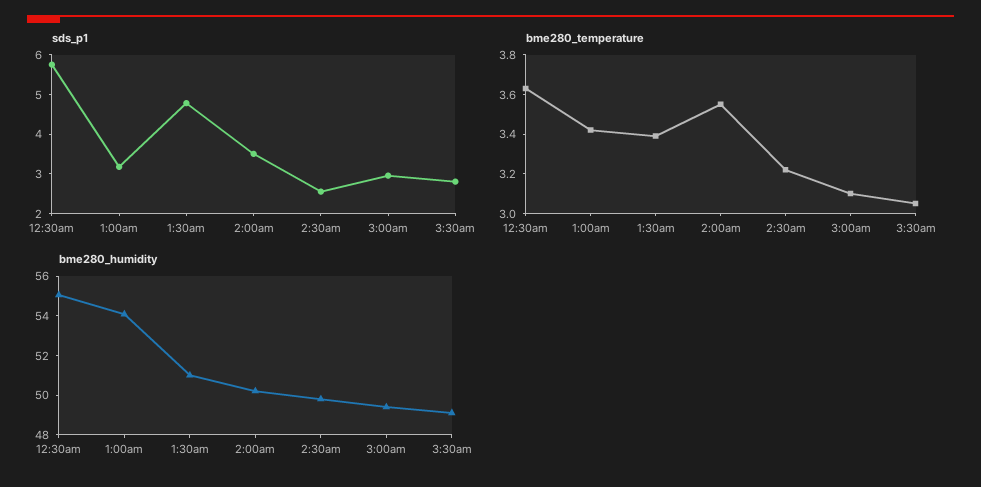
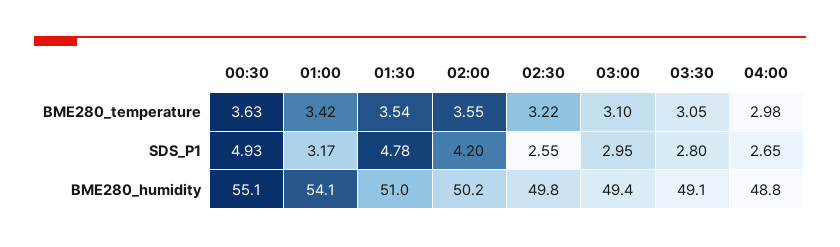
sds_p1, 12:30am: 5.75 -> 4.93
sds_p1, 2:00am: 3.5 -> 4.2
bme280_temperature, 1:30am: 3.4 -> 3.54
bme280_temperature, 04:00: none -> 2.98
sds_p1, 04:00: none -> 2.65
bme280_humidity, 04:00: none -> 48.8

